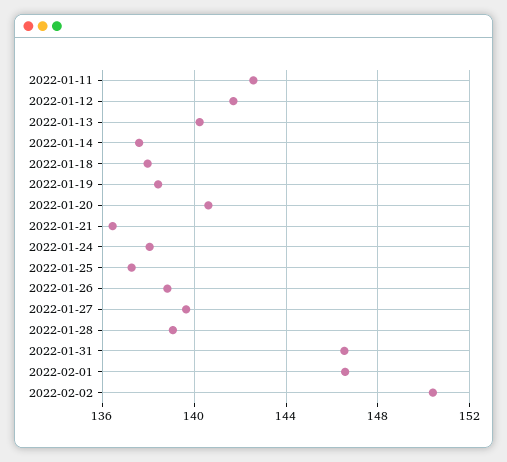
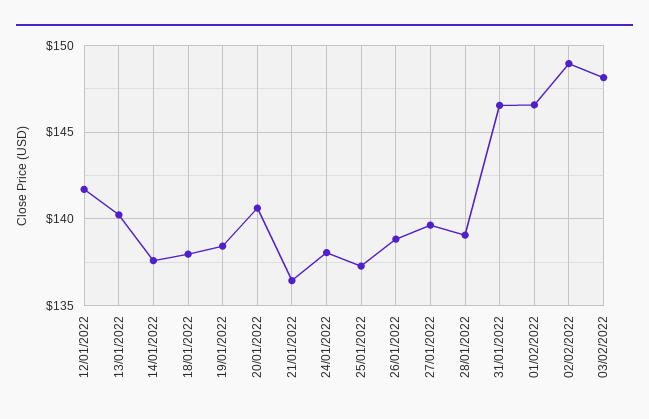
2022-01-11: 142.5 -> none
2022-02-02: 150.5 -> 149
03/02/2022: none -> 148

